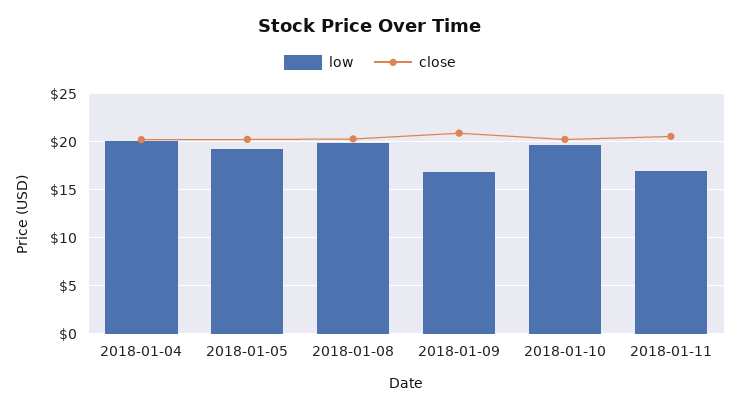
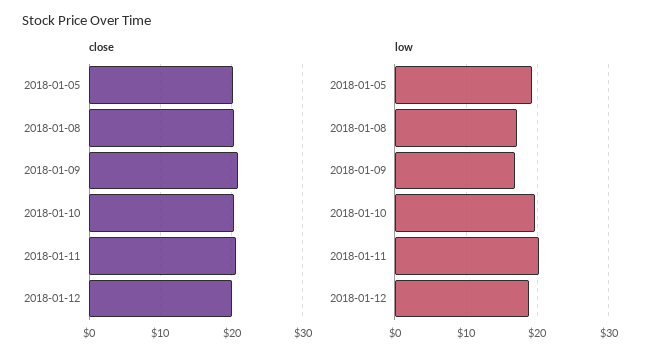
low, 2018-01-04: 20 -> none
close, 2018-01-04: 20 -> none
low, 2018-01-08: 20 -> 17
low, 2018-01-11: 17 -> 20
close, 2018-01-12: none -> 20
low, 2018-01-12: none -> 19

